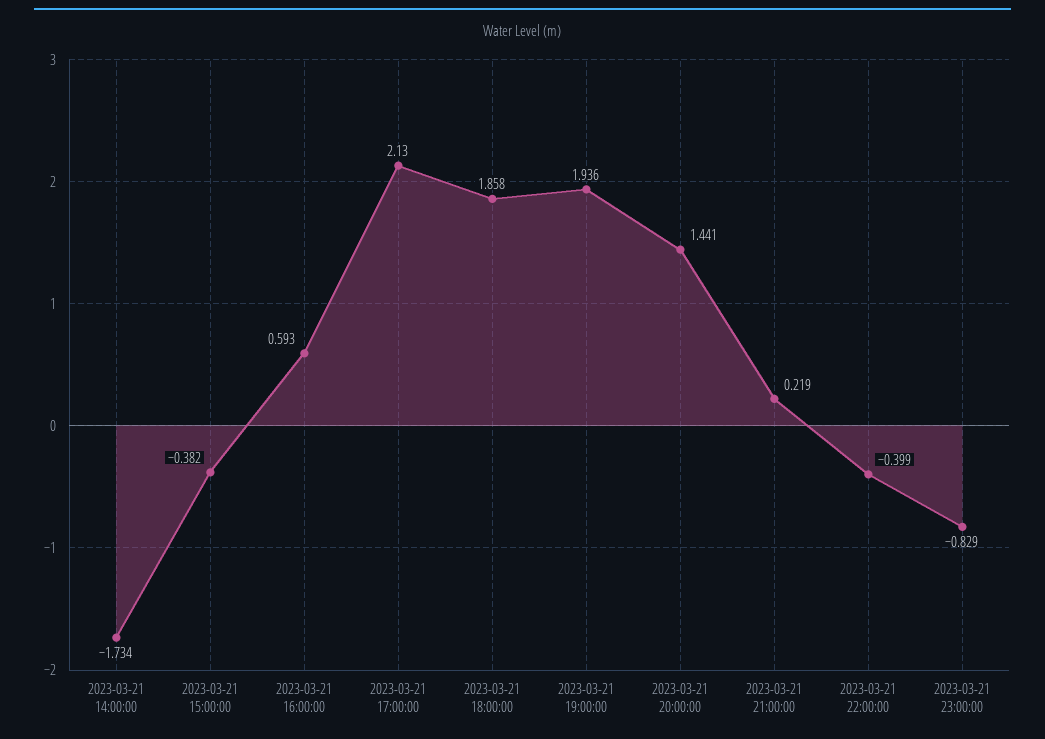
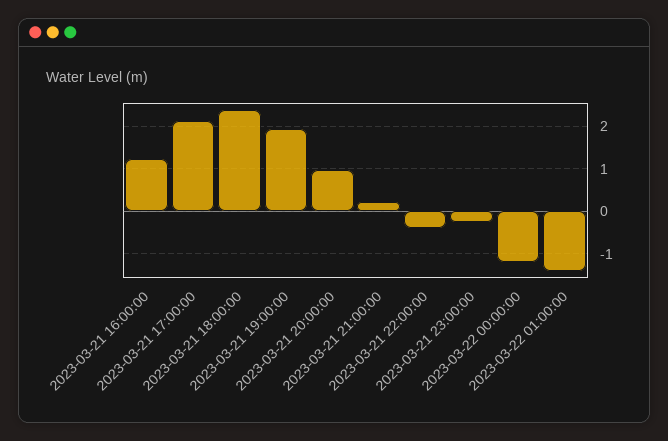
2023-03-21 14:00:00: -1.734 -> none
2023-03-21 15:00:00: -0.382 -> none
2023-03-21 16:00:00: 0.593 -> 1.2
2023-03-21 18:00:00: 1.858 -> 2.4
2023-03-21 20:00:00: 1.441 -> 1
2023-03-21 23:00:00: -0.829 -> -0.2
2023-03-22 00:00:00: none -> -1.2
2023-03-22 01:00:00: none -> -1.4

